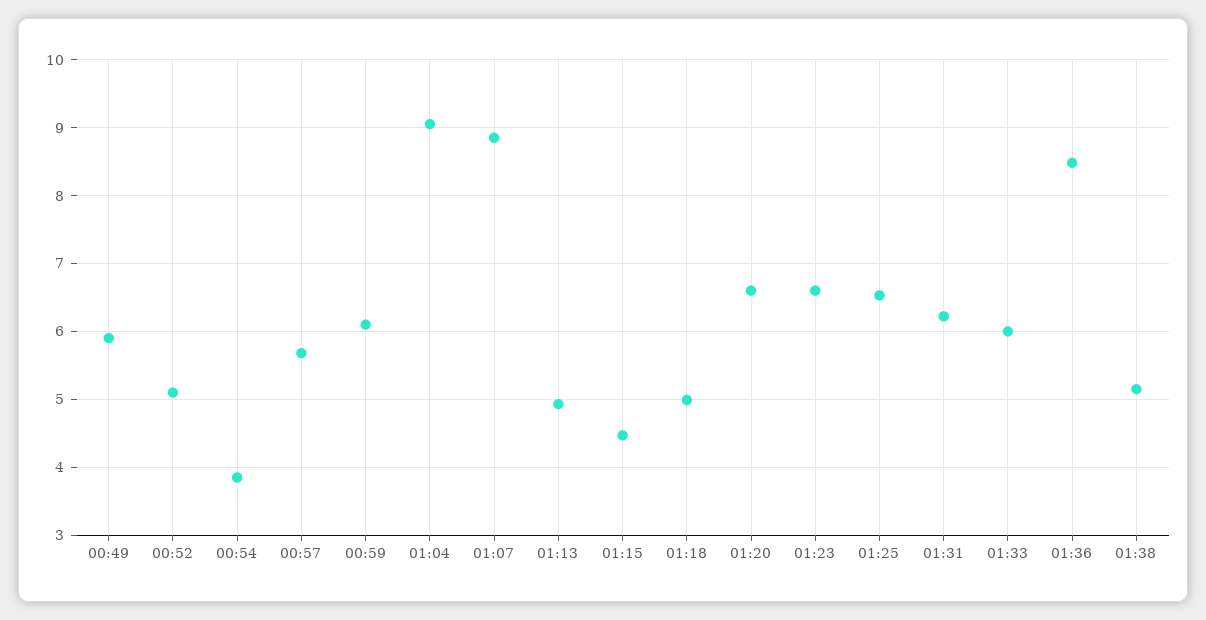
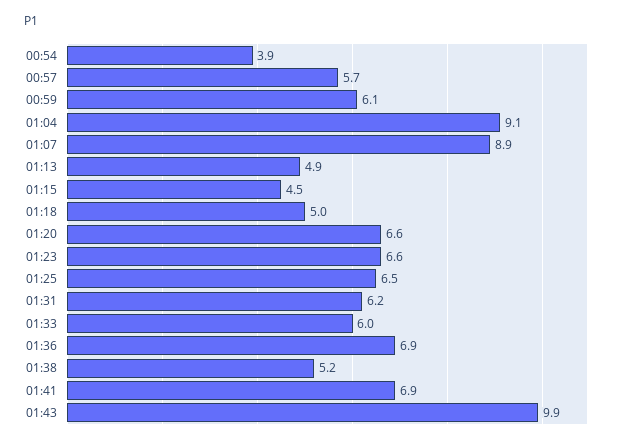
00:49: 5.9 -> none
00:52: 5.1 -> none
01:36: 8.5 -> 6.9
01:41: none -> 6.9
01:43: none -> 9.9

